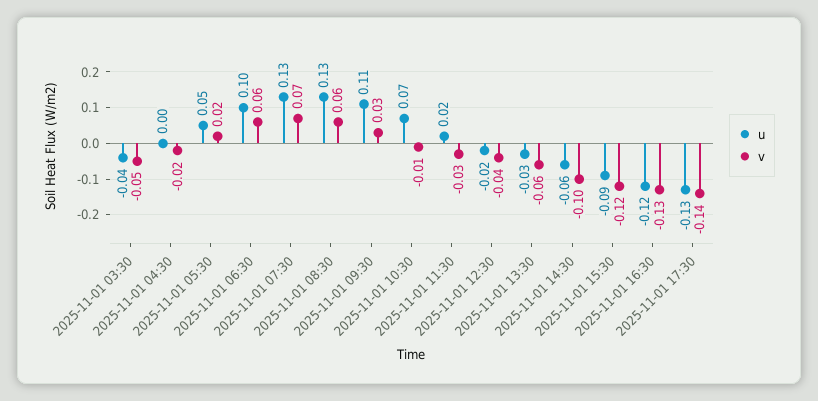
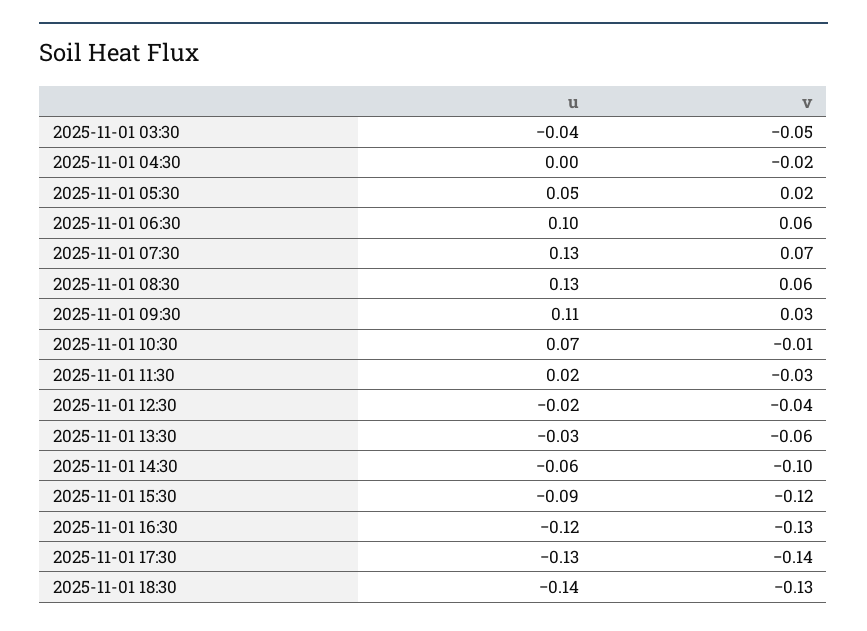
u, 2025-11-01 18:30: none -> -0.14
v, 2025-11-01 18:30: none -> -0.13

